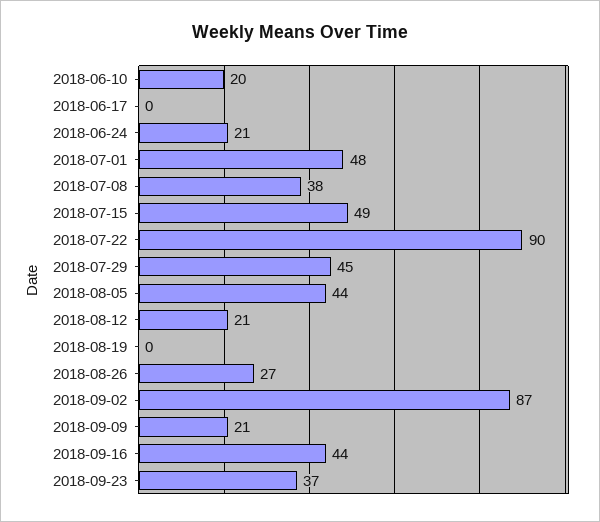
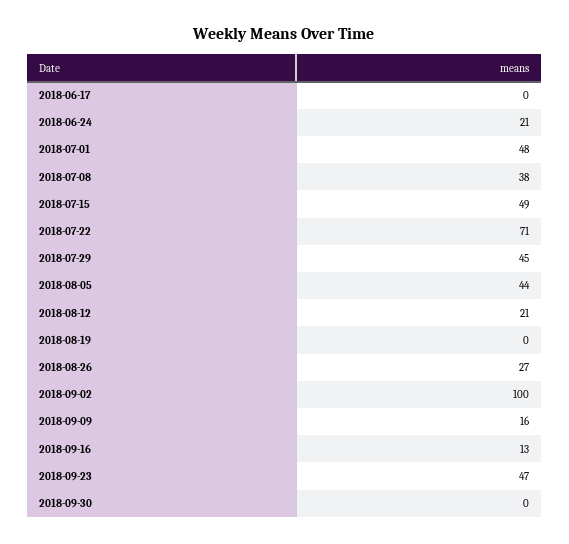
2018-06-10: 20 -> none
2018-07-22: 90 -> 71
2018-09-02: 87 -> 100
2018-09-09: 21 -> 16
2018-09-16: 44 -> 13
2018-09-23: 37 -> 47
2018-09-30: none -> 0

